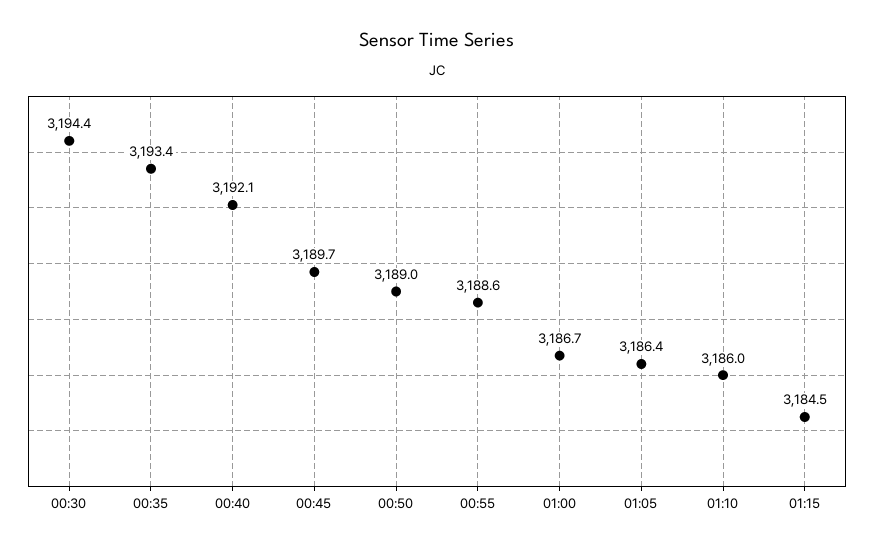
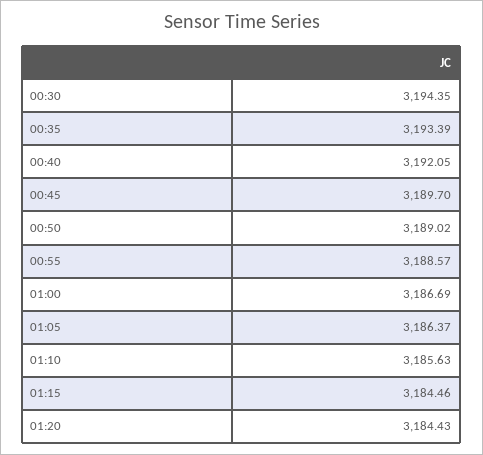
01:10: 3186 -> 3185.63
01:20: none -> 3184.43

